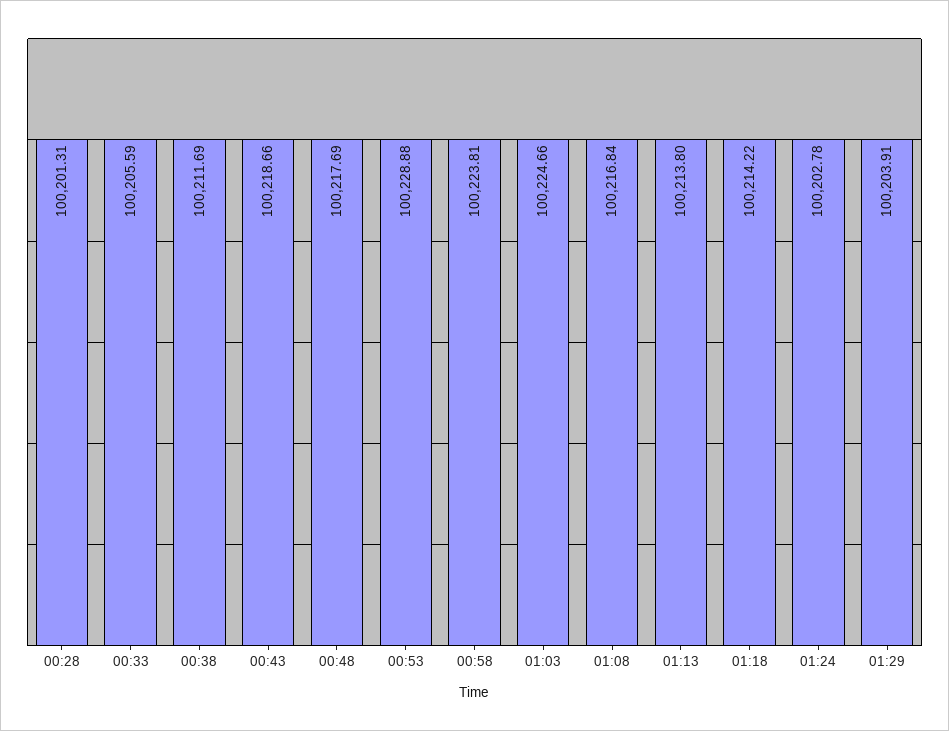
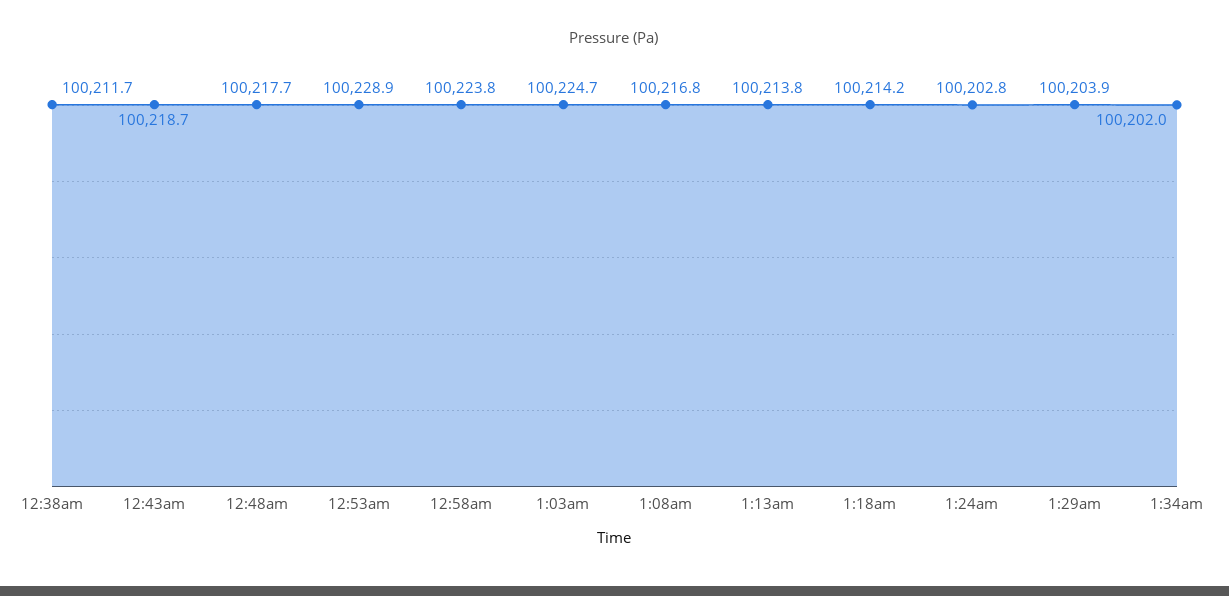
00:28: 100201.31 -> none
00:33: 100205.59 -> none
1:34am: none -> 100202

